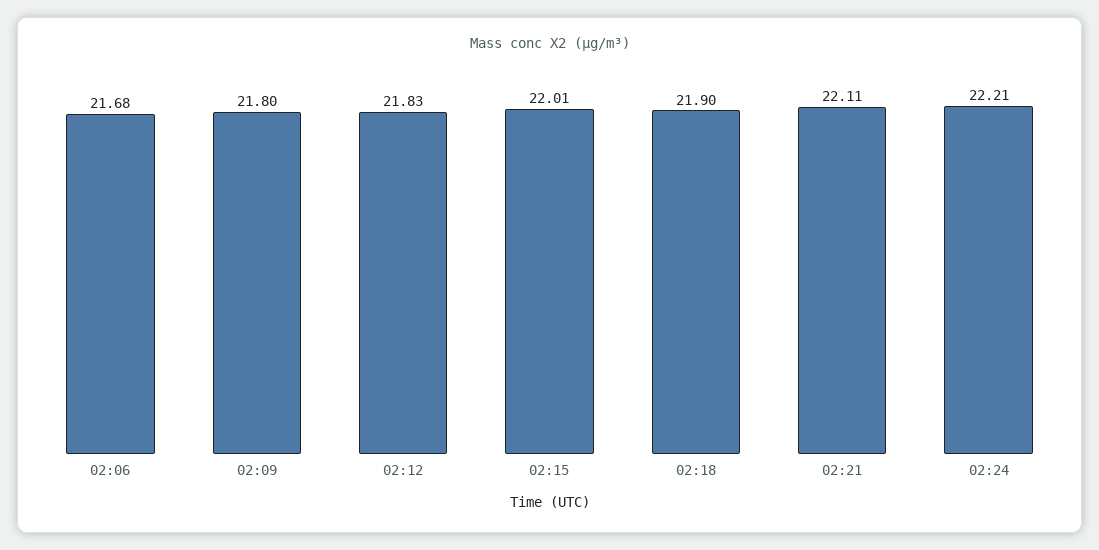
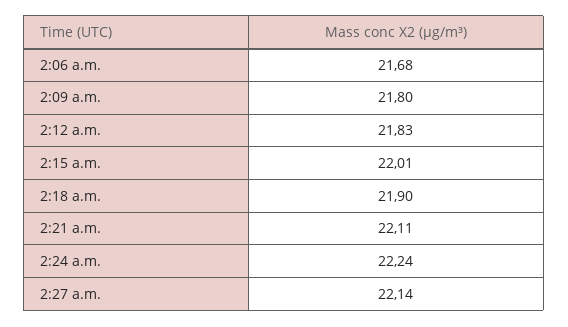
02:24: 22.21 -> 22.24
2:27 a.m.: none -> 22.14

